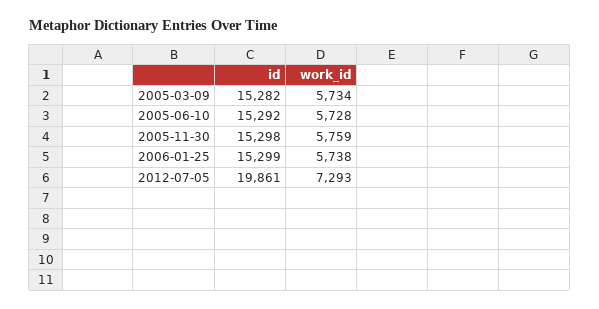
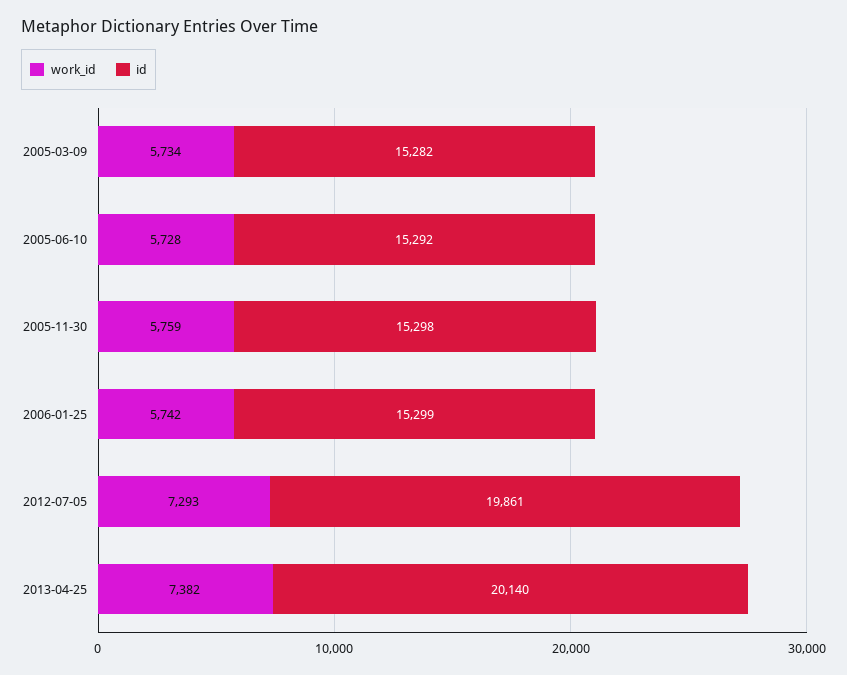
work_id, 2006-01-25: 5738 -> 5742
work_id, 2013-04-25: none -> 7382
id, 2013-04-25: none -> 20140

